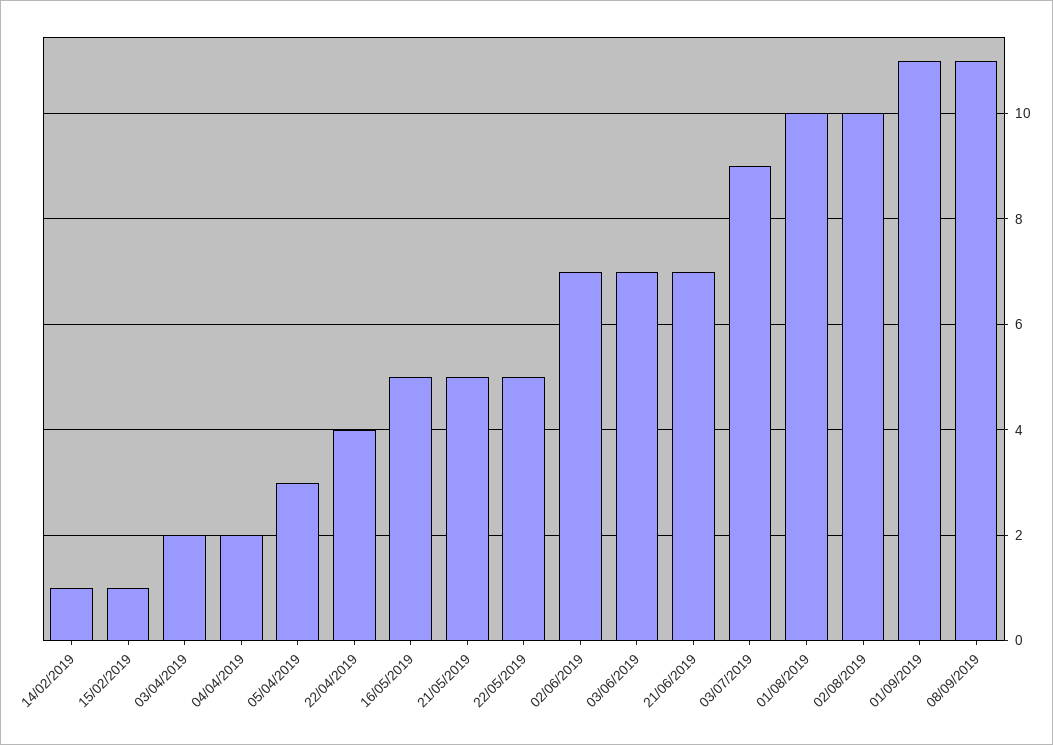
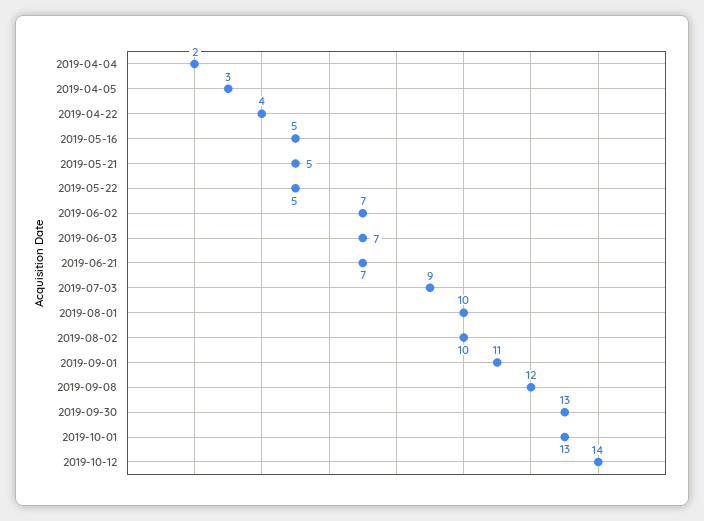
14/02/2019: 1 -> none
15/02/2019: 1 -> none
03/04/2019: 2 -> none
08/09/2019: 11 -> 12
2019-09-30: none -> 13
2019-10-01: none -> 13
2019-10-12: none -> 14

